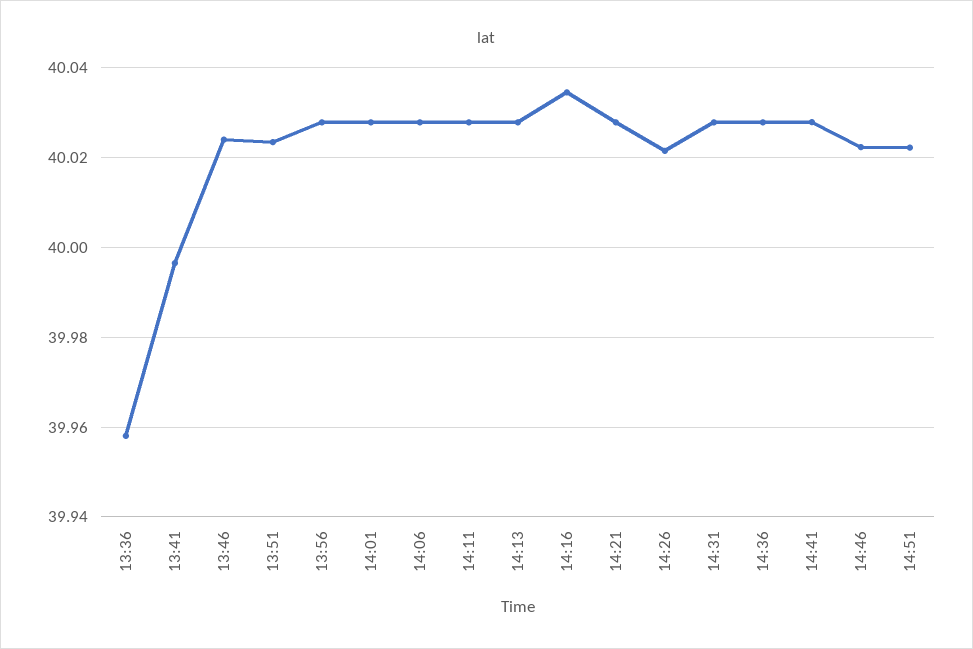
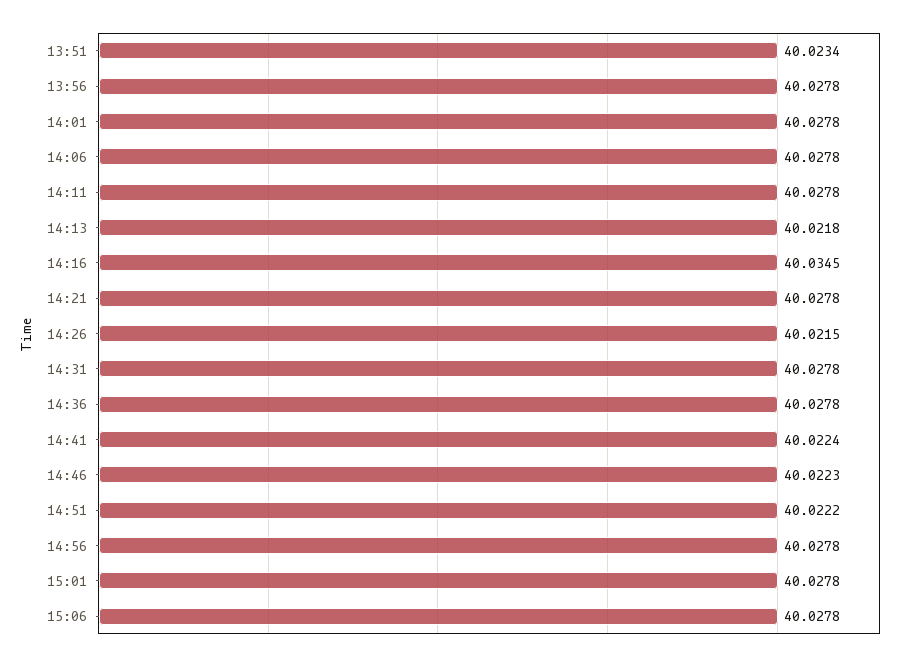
13:36: 39.958 -> none
13:41: 39.996 -> none
13:46: 40.024 -> none
14:13: 40.028 -> 40.0218
14:41: 40.028 -> 40.0224
14:56: none -> 40.0278
15:01: none -> 40.0278
15:06: none -> 40.0278

